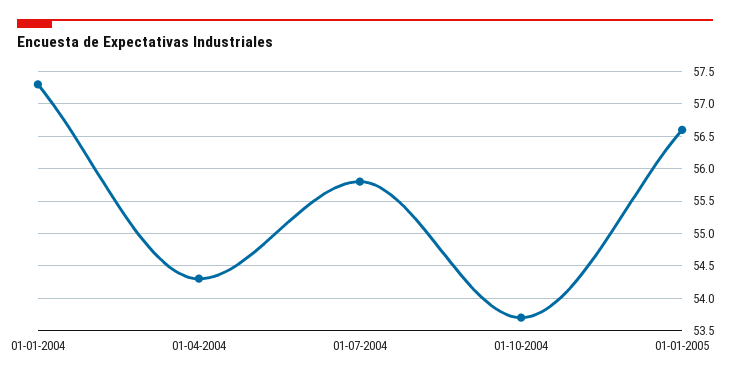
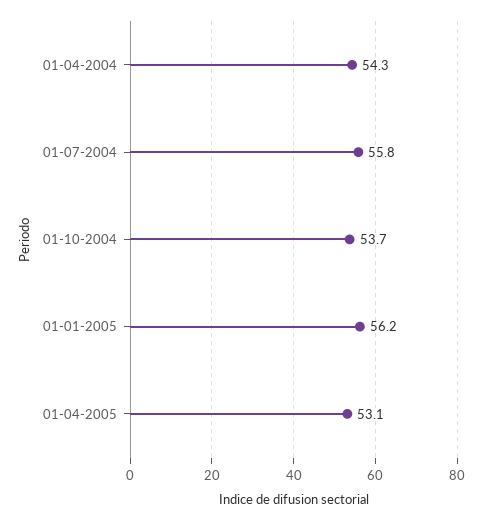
01-01-2004: 57.3 -> none
01-01-2005: 56.6 -> 56.2
01-04-2005: none -> 53.1

